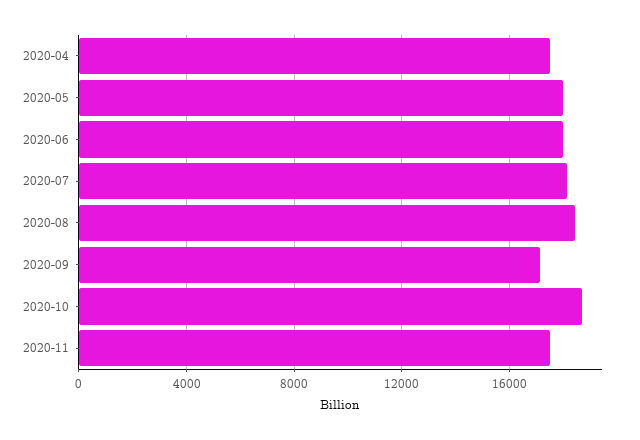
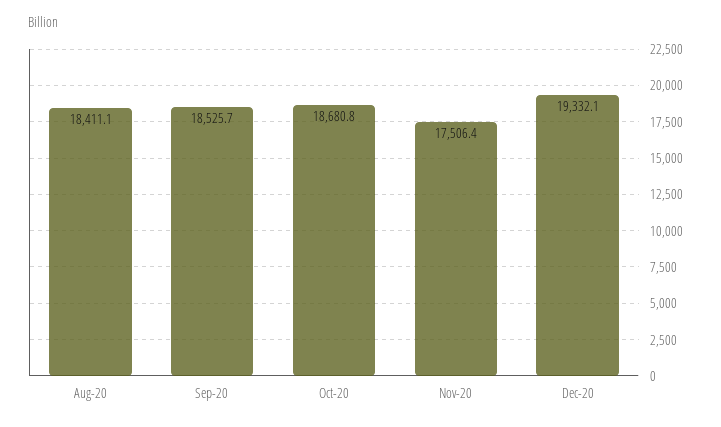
2020-04: 17500 -> none
2020-05: 18000 -> none
2020-06: 18000 -> none
2020-07: 18000 -> none
2020-09: 17000 -> 18525.7
Dec-20: none -> 19332.1

